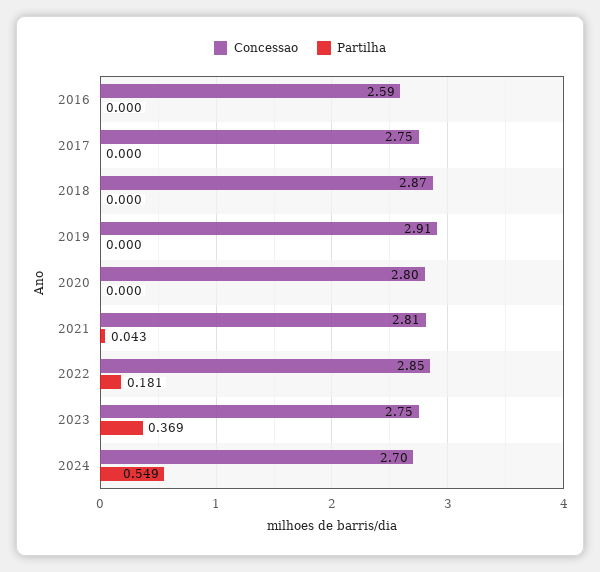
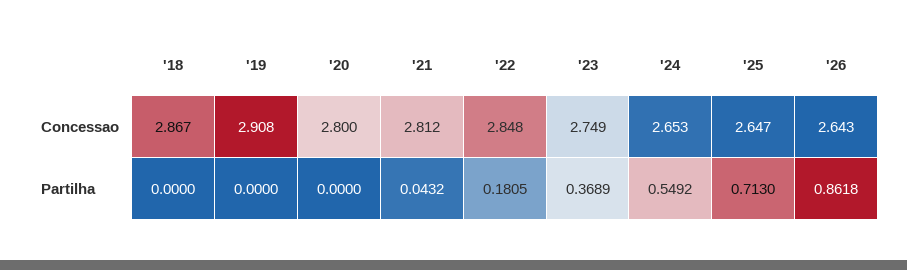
Concessao, 2016: 2.59 -> none
Partilha, 2016: 0 -> none
Concessao, 2017: 2.75 -> none
Partilha, 2017: 0 -> none
Concessao, 2024: 2.7 -> 2.653
Concessao, '25: none -> 2.647
Concessao, '26: none -> 2.643
Partilha, '25: none -> 0.713
Partilha, '26: none -> 0.8618

